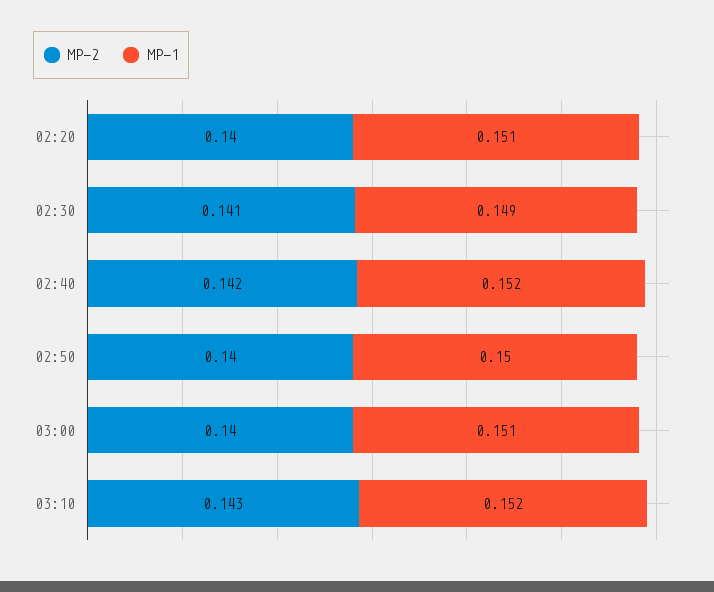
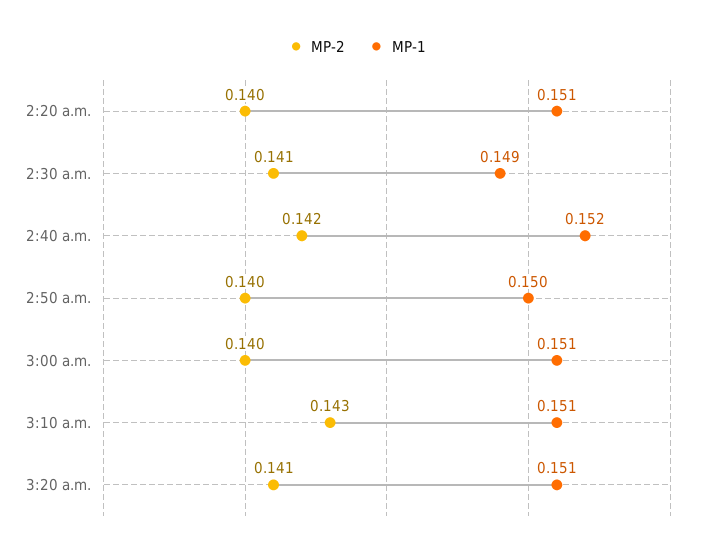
MP-1, 03:10: 0.152 -> 0.151
MP-2, 3:20 a.m.: none -> 0.141
MP-1, 3:20 a.m.: none -> 0.151

